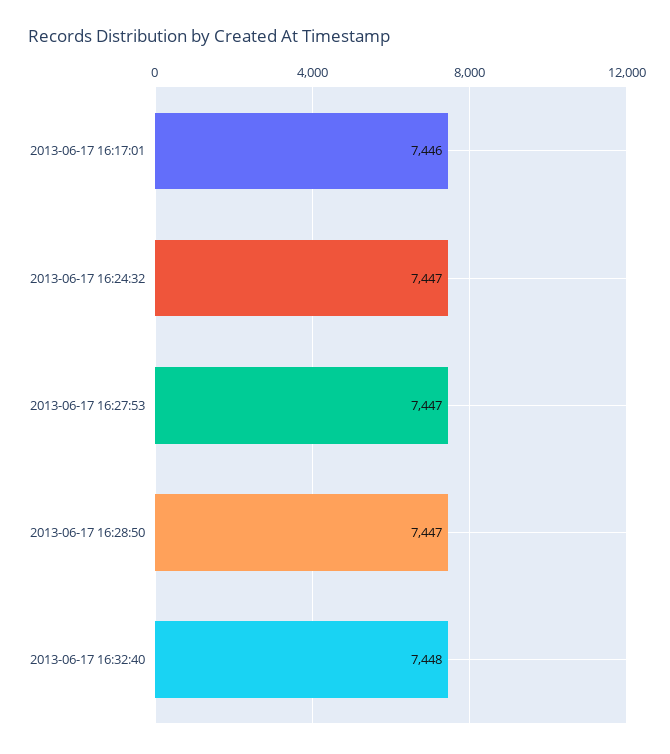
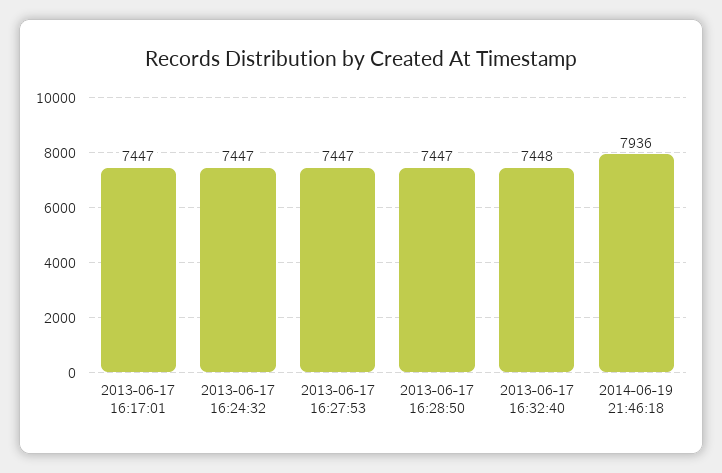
2013-06-17 16:17:01: 7446 -> 7447
2014-06-19 21:46:18: none -> 7936

